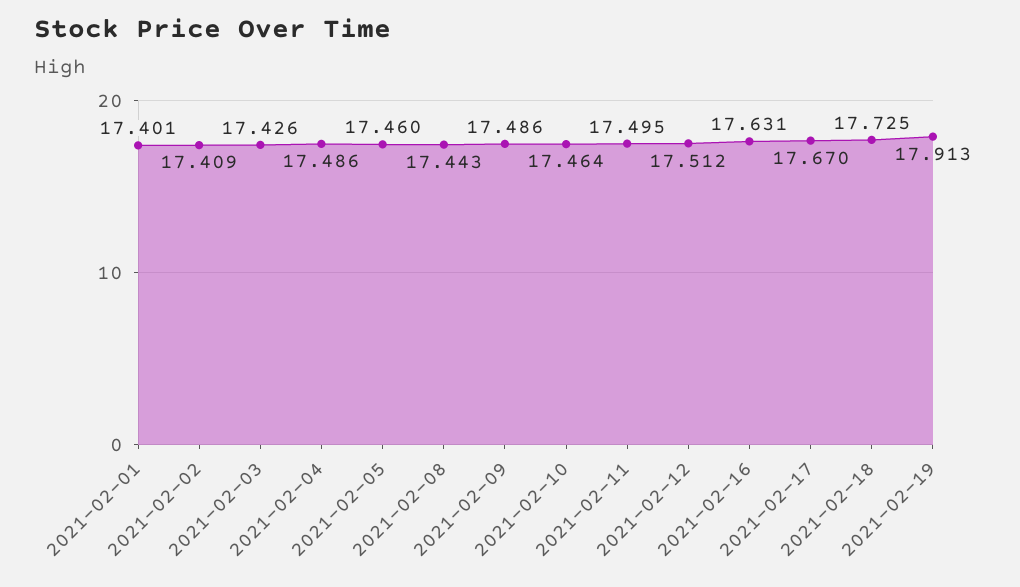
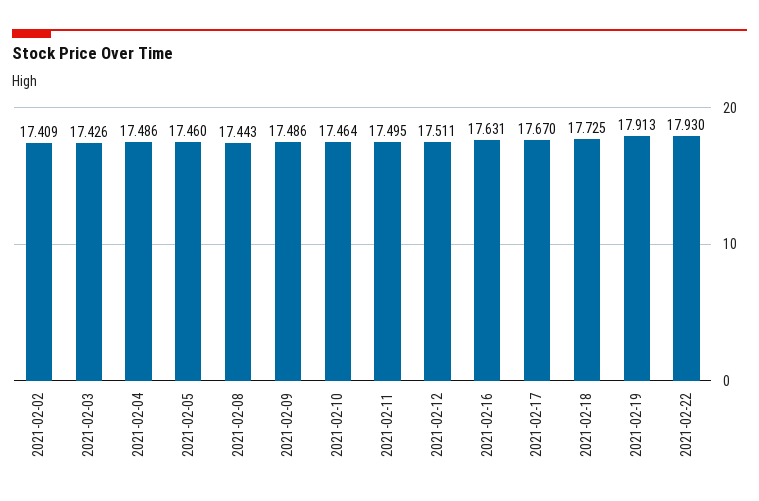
2021-02-01: 17.401 -> none
2021-02-12: 17.512 -> 17.511
2021-02-22: none -> 17.93

